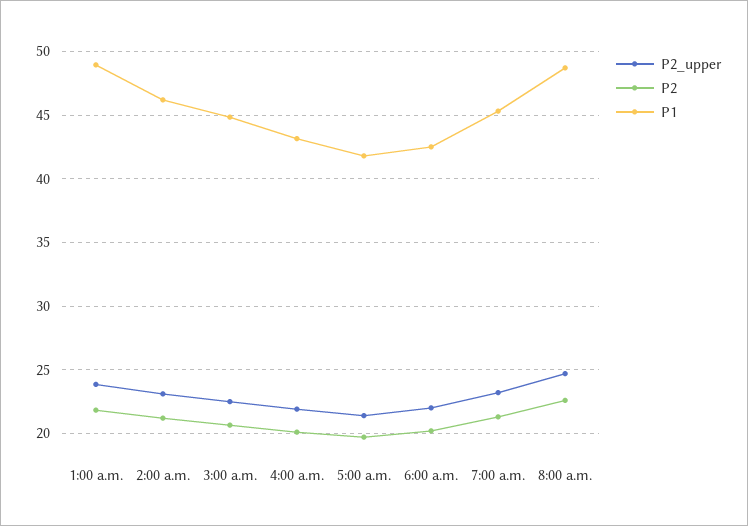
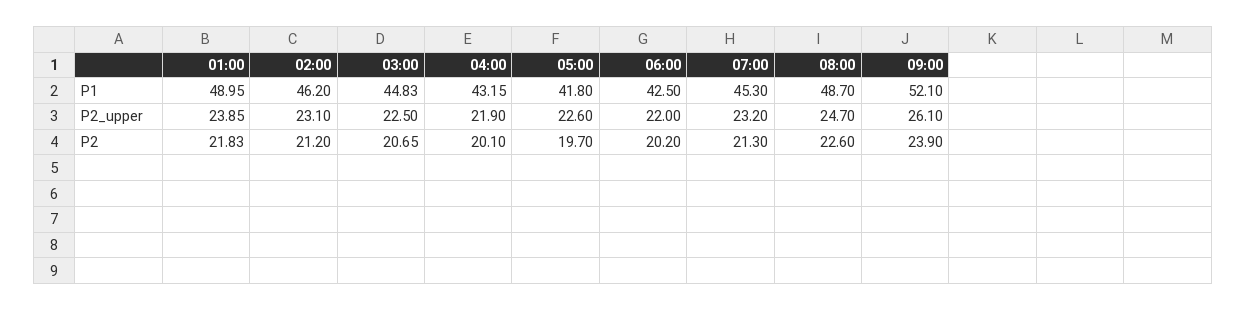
P2_upper, 5:00 a.m.: 21.5 -> 22.6
P1, 09:00: none -> 52.1
P2_upper, 09:00: none -> 26.1
P2, 09:00: none -> 23.9

